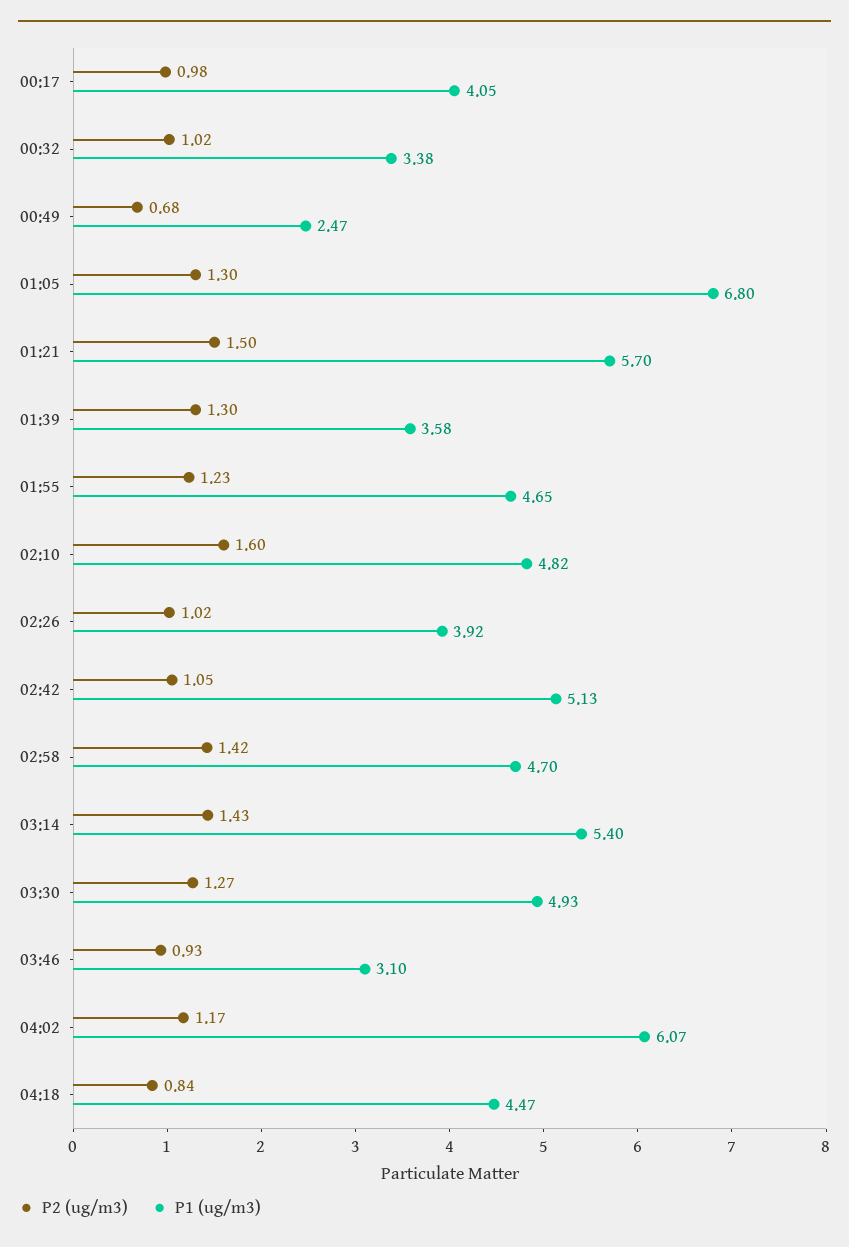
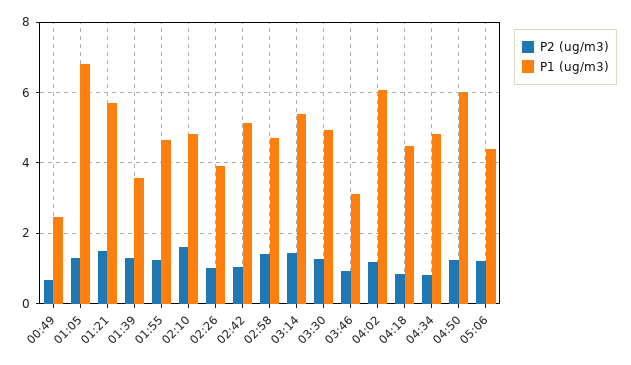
P2 (ug/m3), 00:17: 0.98 -> none
P1 (ug/m3), 00:17: 4.05 -> none
P2 (ug/m3), 00:32: 1.02 -> none
P1 (ug/m3), 00:32: 3.38 -> none
P2 (ug/m3), 04:34: none -> 0.8
P1 (ug/m3), 04:34: none -> 4.8
P2 (ug/m3), 04:50: none -> 1.2
P1 (ug/m3), 04:50: none -> 6
P2 (ug/m3), 05:06: none -> 1.2
P1 (ug/m3), 05:06: none -> 4.4

